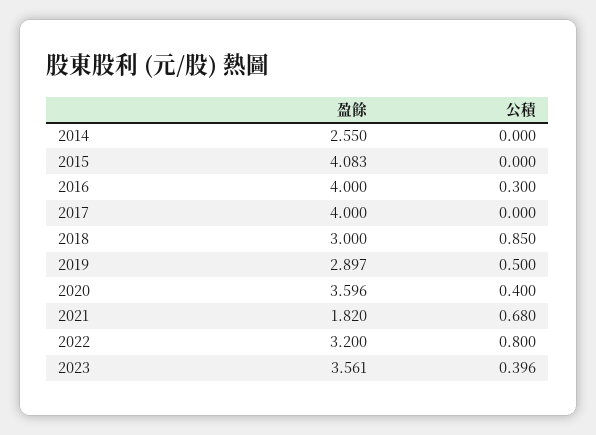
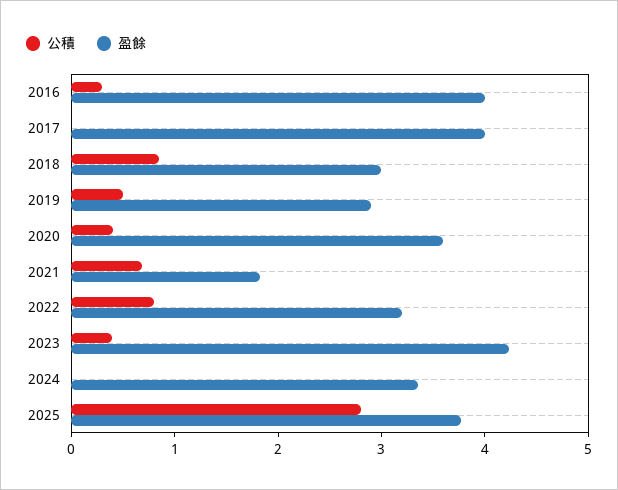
盈餘, 2014: 2.55 -> none
公積, 2014: 0 -> none
盈餘, 2015: 4.083 -> none
公積, 2015: 0 -> none
盈餘, 2023: 3.561 -> 4.2
公積, 2024: none -> 0
盈餘, 2024: none -> 3.4
公積, 2025: none -> 2.8
盈餘, 2025: none -> 3.8

